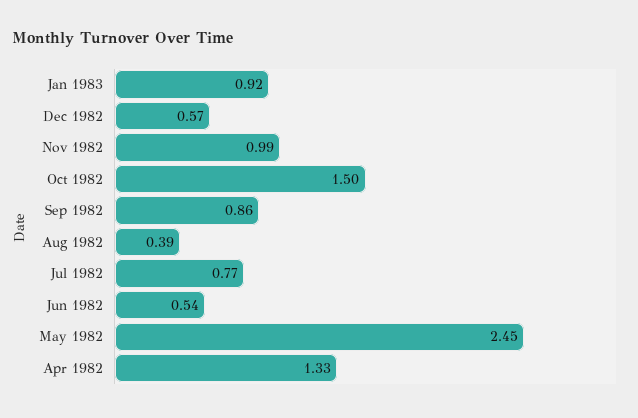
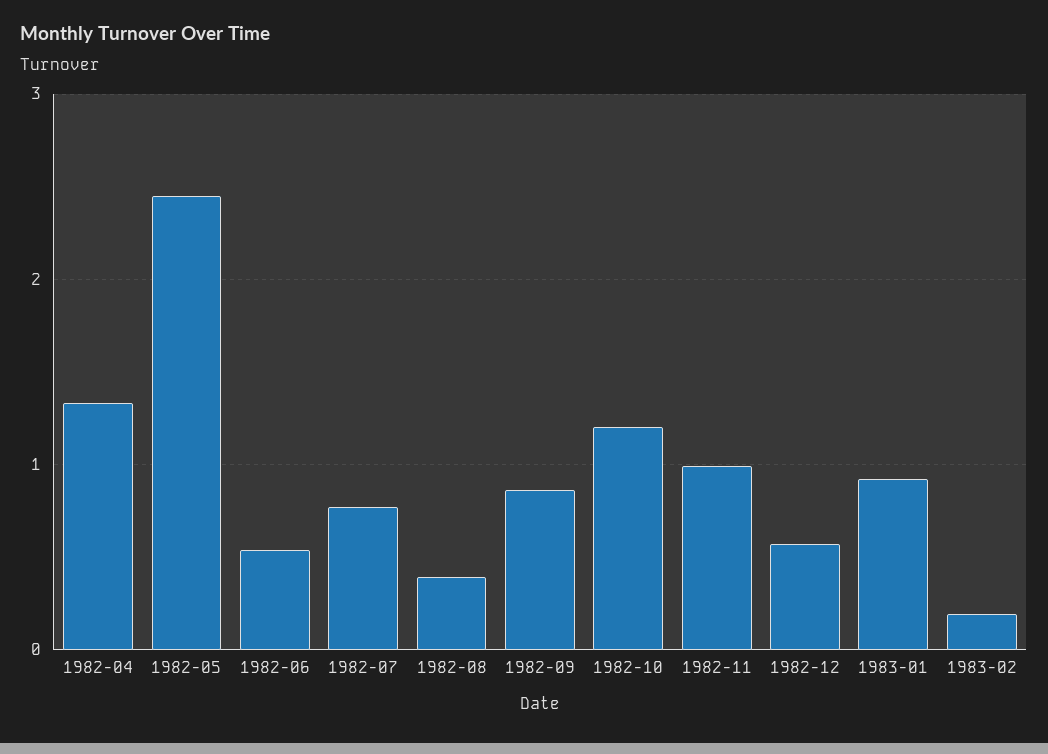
Oct 1982: 1.5 -> 1.2
1983-02: none -> 0.2

